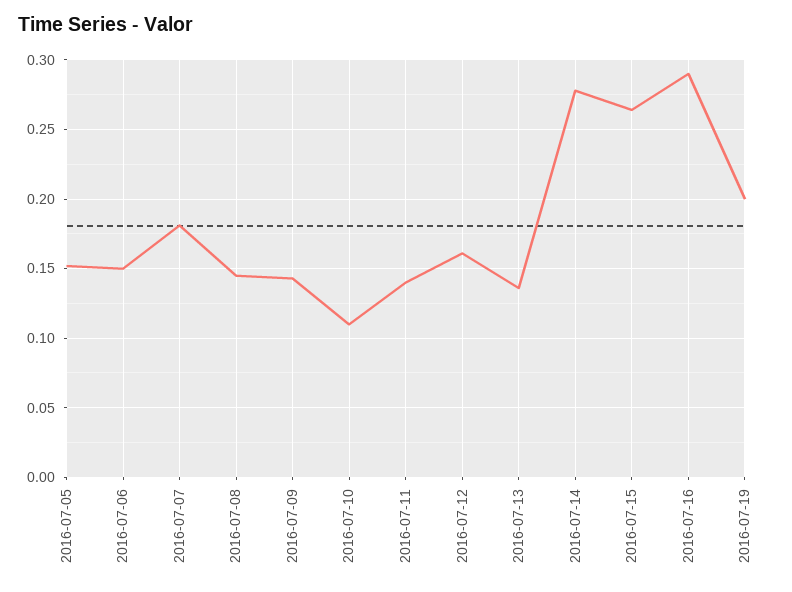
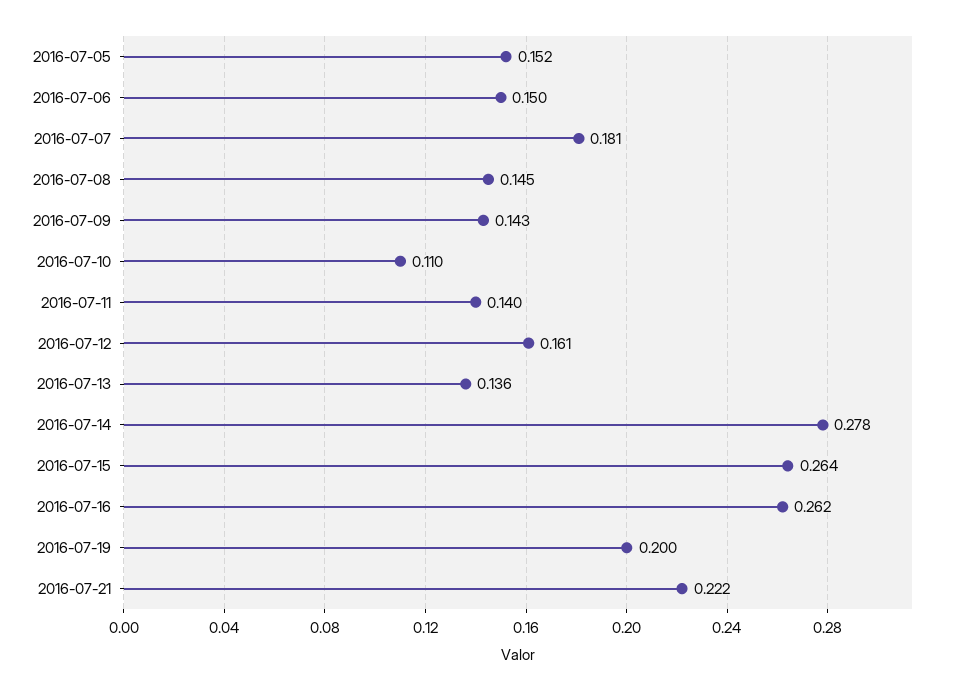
2016-07-16: 0.29 -> 0.262
2016-07-21: none -> 0.222

